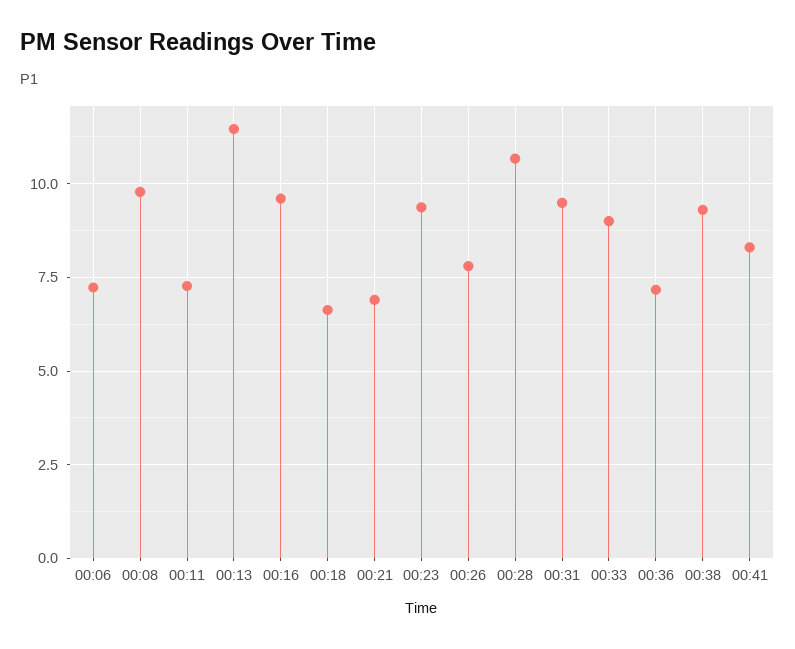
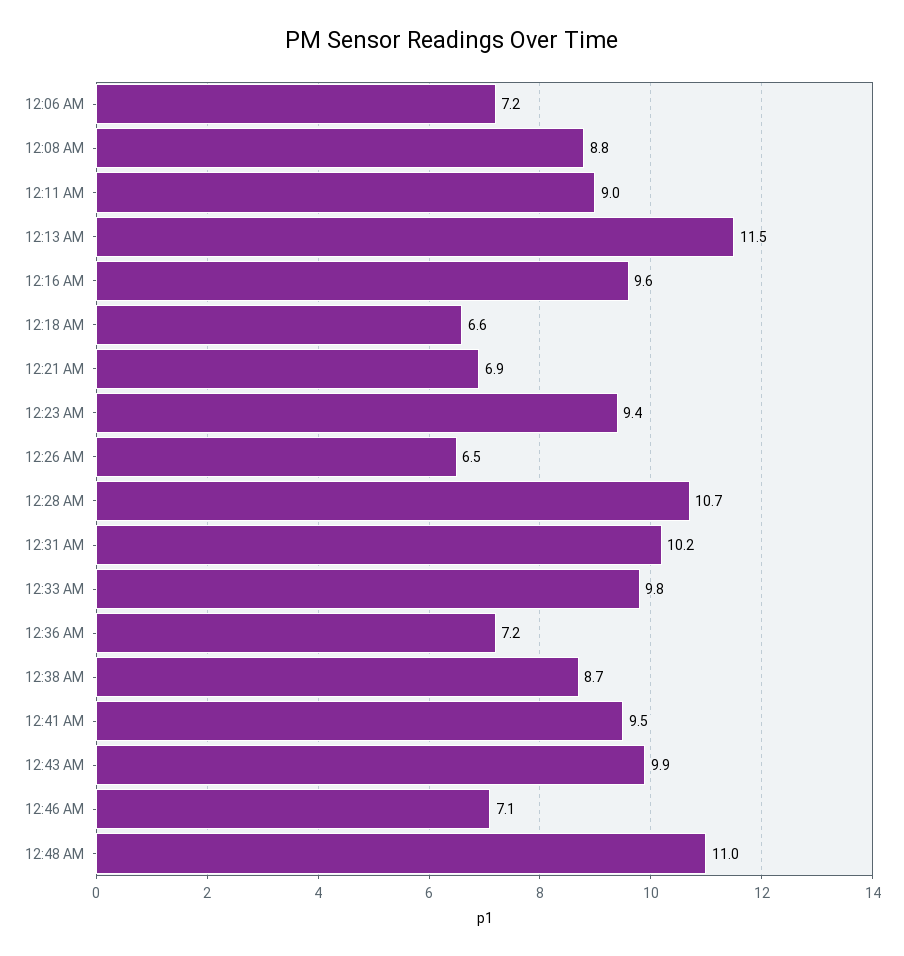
00:08: 9.75 -> 8.8
00:11: 7.25 -> 9
00:26: 7.75 -> 6.5
00:31: 9.5 -> 10.2
00:33: 9 -> 9.8
00:38: 9.25 -> 8.7
00:41: 8.25 -> 9.5
12:43 AM: none -> 9.9
12:46 AM: none -> 7.1
12:48 AM: none -> 11

